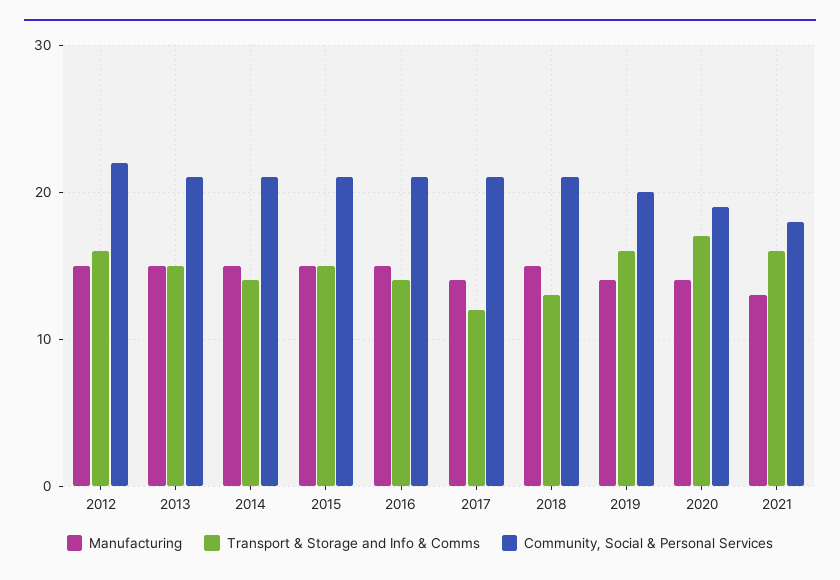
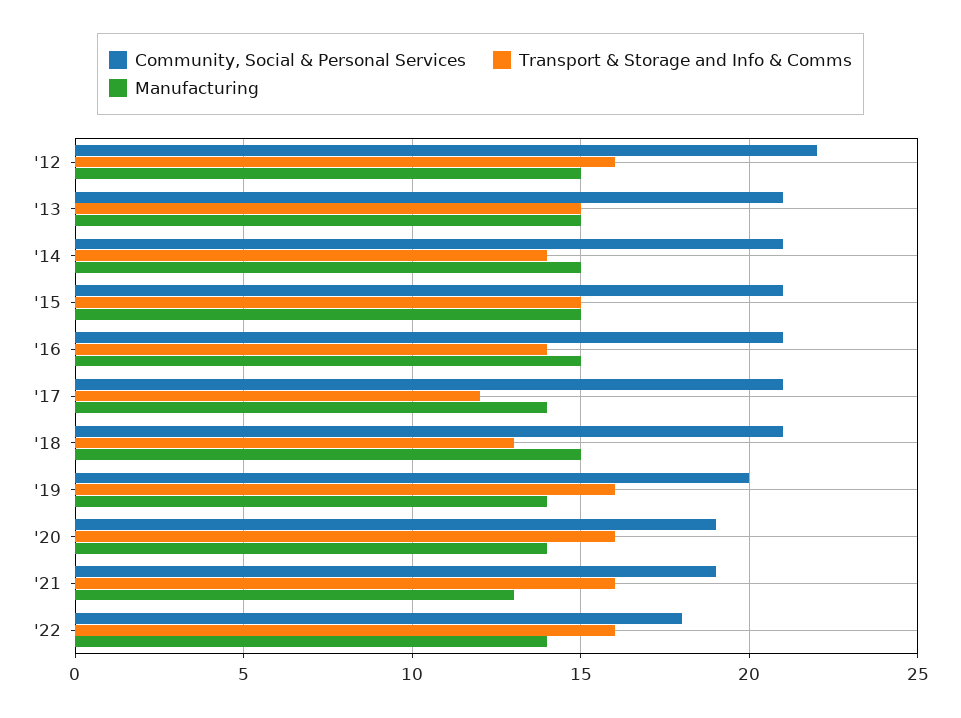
Transport & Storage and Info & Comms, 2020: 17 -> 16
Community, Social & Personal Services, 2021: 18 -> 19
Community, Social & Personal Services, '22: none -> 18
Transport & Storage and Info & Comms, '22: none -> 16
Manufacturing, '22: none -> 14

